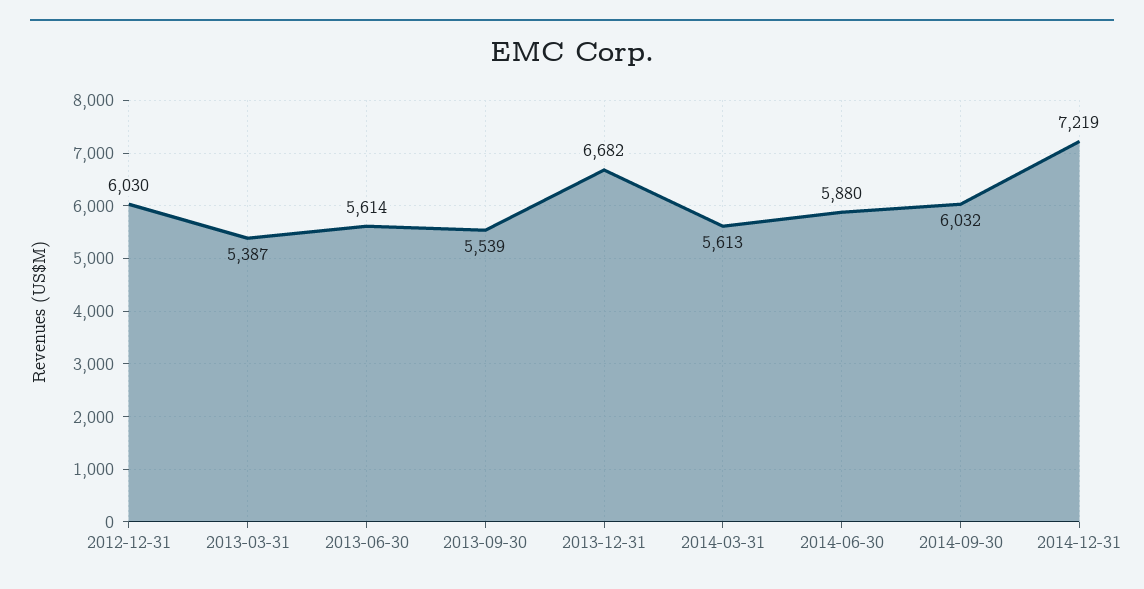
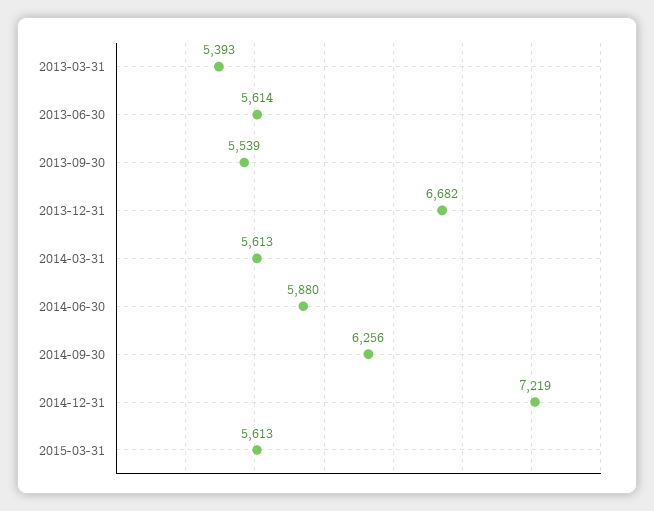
2012-12-31: 6030 -> none
2013-03-31: 5387 -> 5393
2014-09-30: 6032 -> 6256
2015-03-31: none -> 5613

